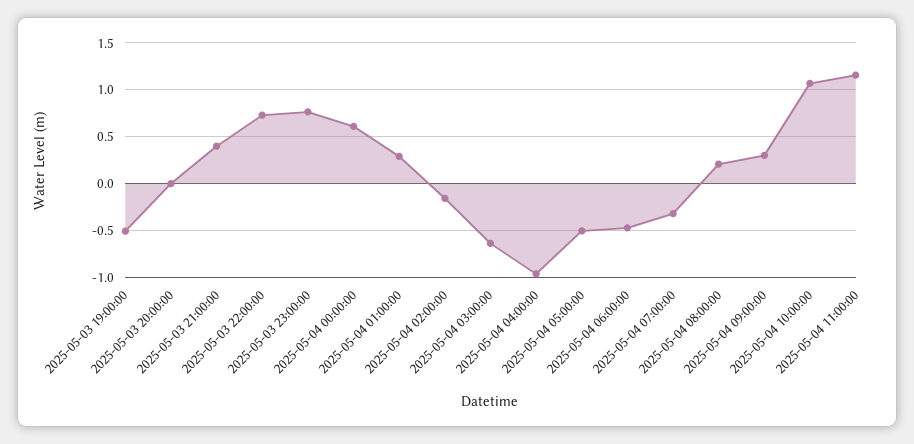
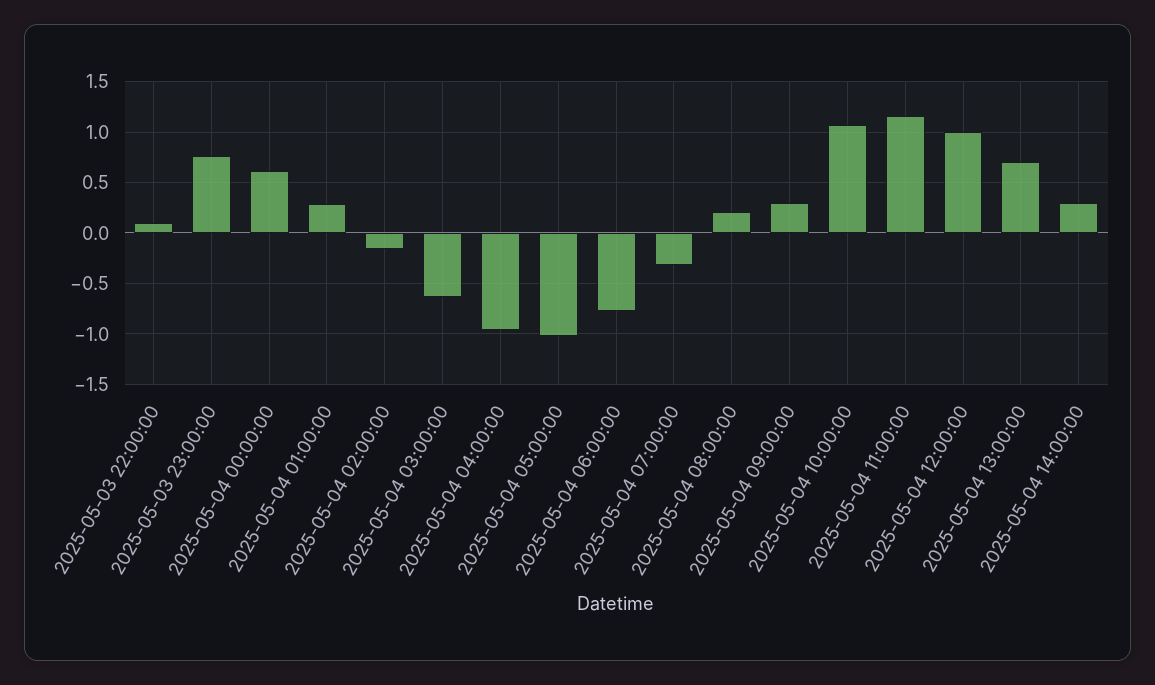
2025-05-03 19:00:00: -0.5 -> none
2025-05-03 20:00:00: 0 -> none
2025-05-03 21:00:00: 0.4 -> none
2025-05-03 22:00:00: 0.7 -> 0.1
2025-05-04 05:00:00: -0.5 -> -1
2025-05-04 06:00:00: -0.5 -> -0.8
2025-05-04 12:00:00: none -> 1
2025-05-04 13:00:00: none -> 0.7
2025-05-04 14:00:00: none -> 0.3

